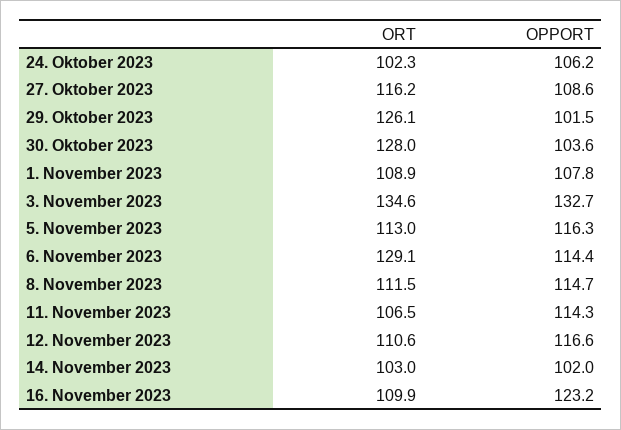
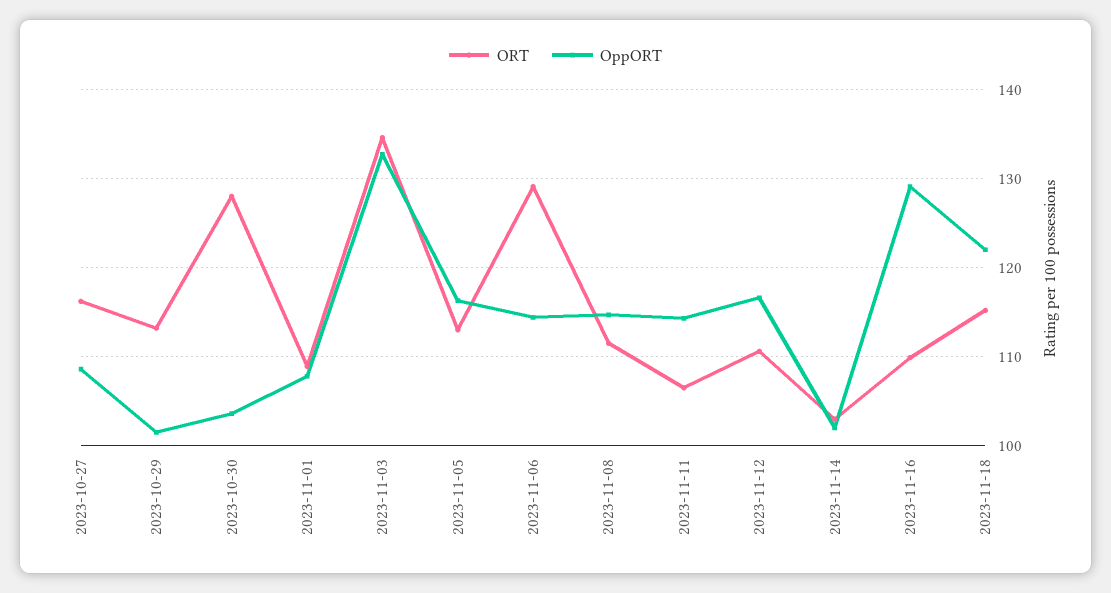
ORT, 24. Oktober 2023: 102.3 -> none
OPPORT, 24. Oktober 2023: 106.2 -> none
ORT, 29. Oktober 2023: 126.1 -> 113
OPPORT, 16. November 2023: 123.2 -> 129
ORT, 2023-11-18: none -> 115
OPPORT, 2023-11-18: none -> 122

